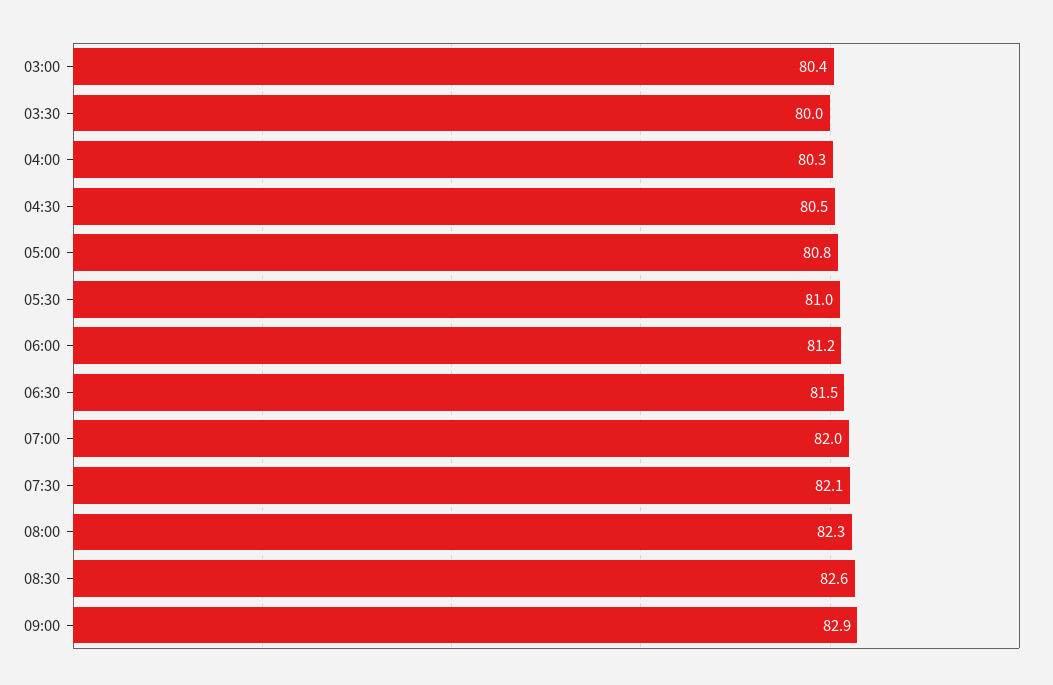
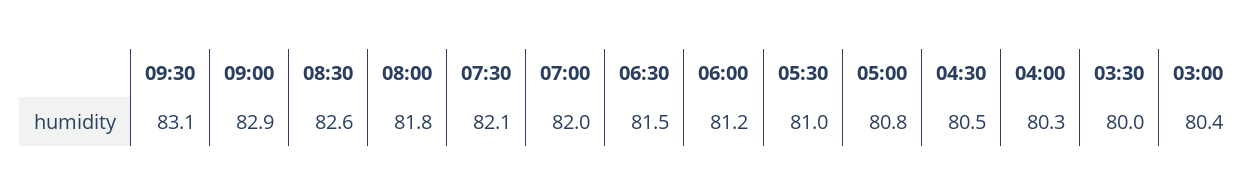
08:00: 82.3 -> 81.8
09:30: none -> 83.1

